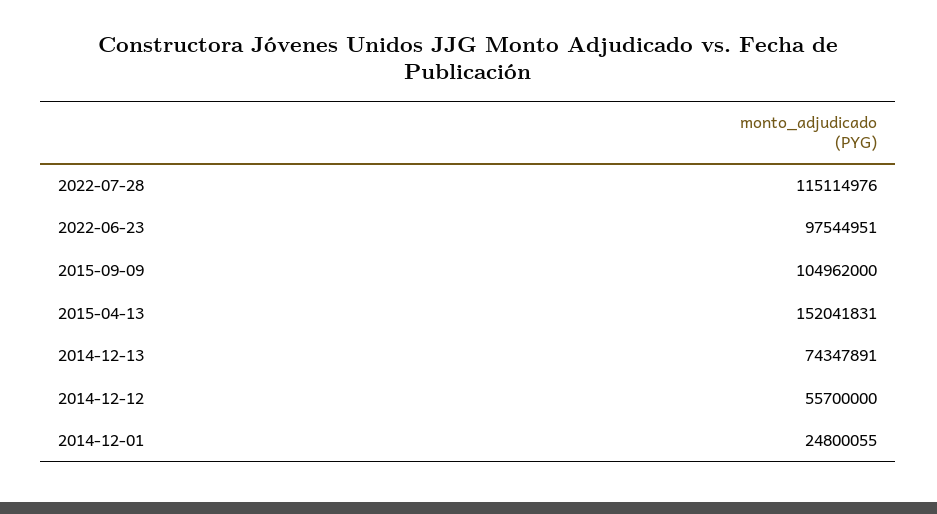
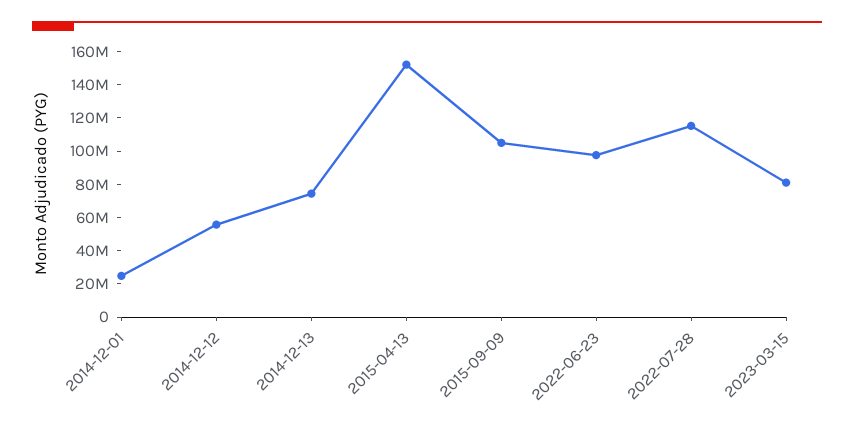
2023-03-15: none -> 80000000

